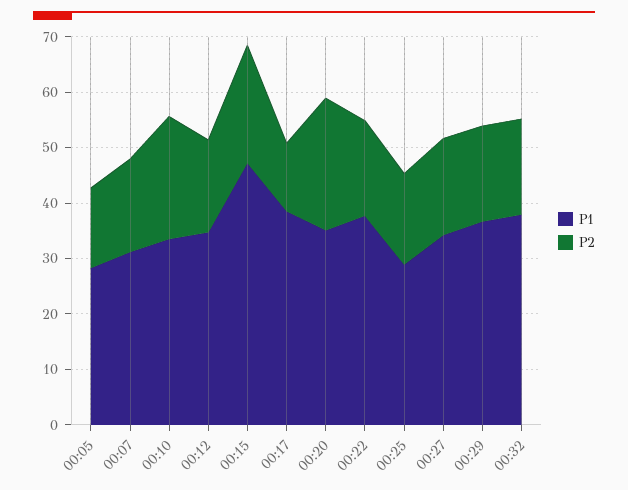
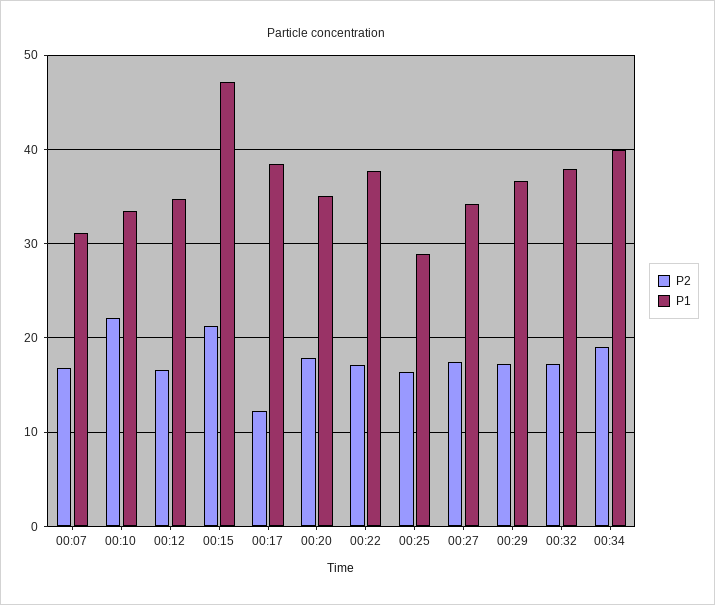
P1, 00:05: 28 -> none
P2, 00:05: 14 -> none
P2, 00:20: 24 -> 18
P2, 00:34: none -> 19
P1, 00:34: none -> 40

